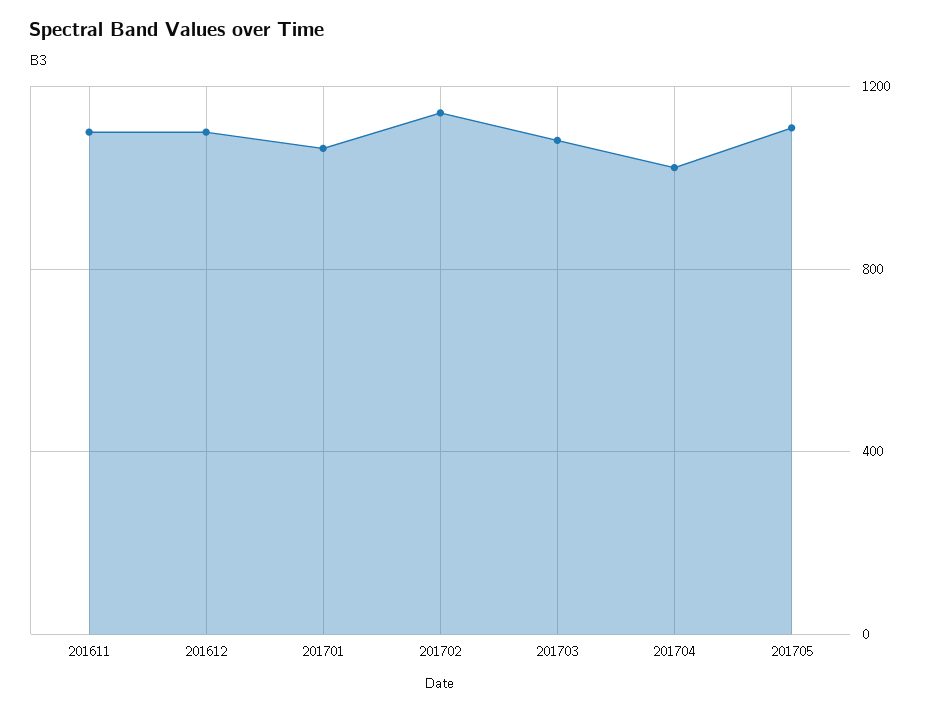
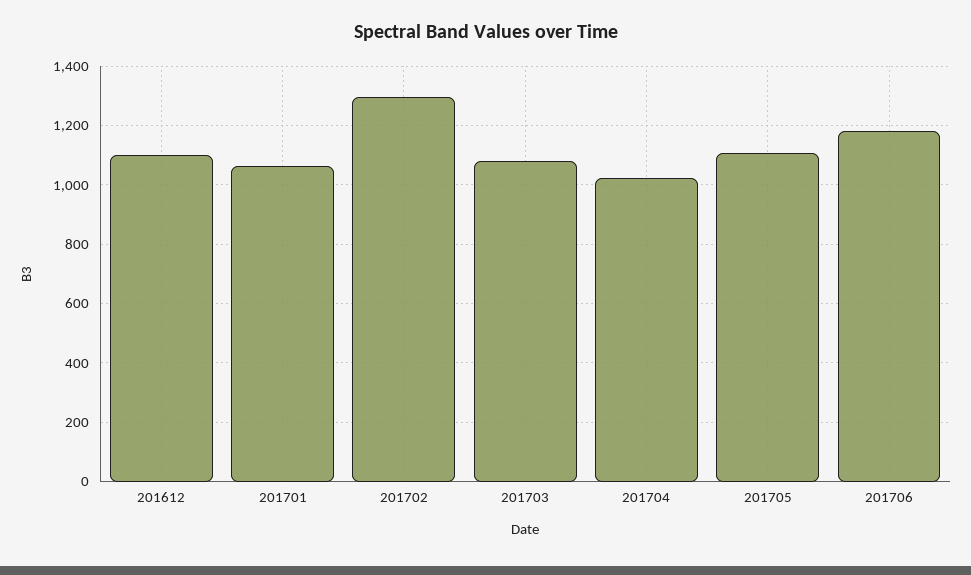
201611: 1100 -> none
201702: 1150 -> 1300
201706: none -> 1175

